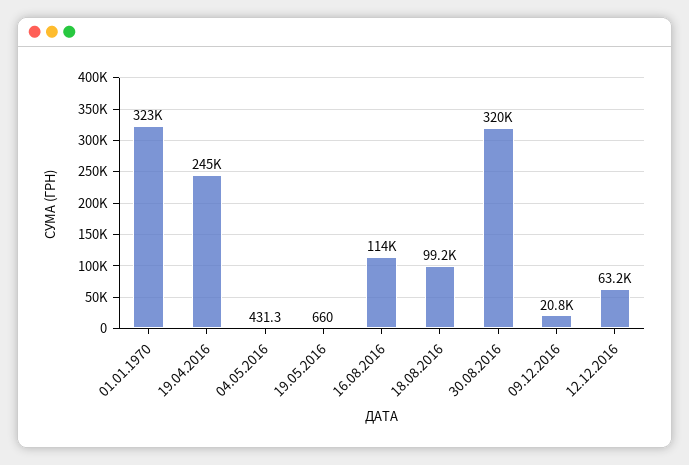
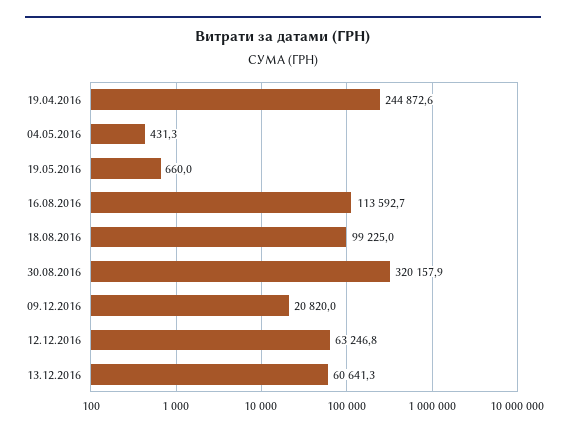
01.01.1970: 323000 -> none
13.12.2016: none -> 60641.3

